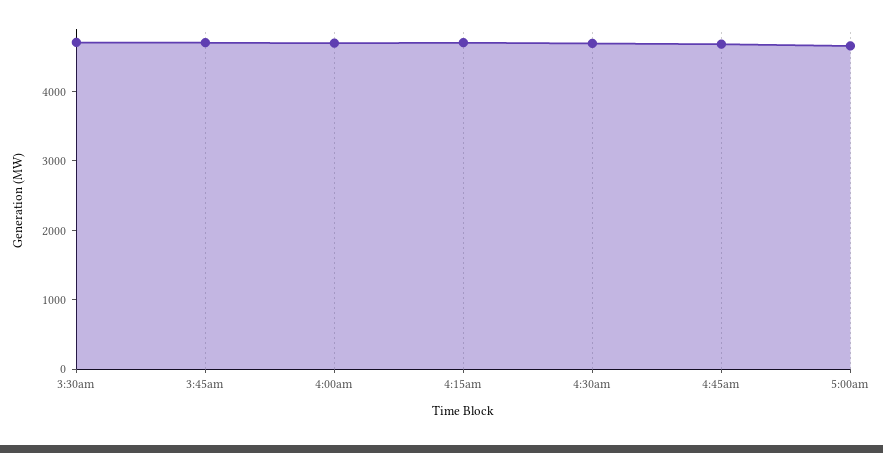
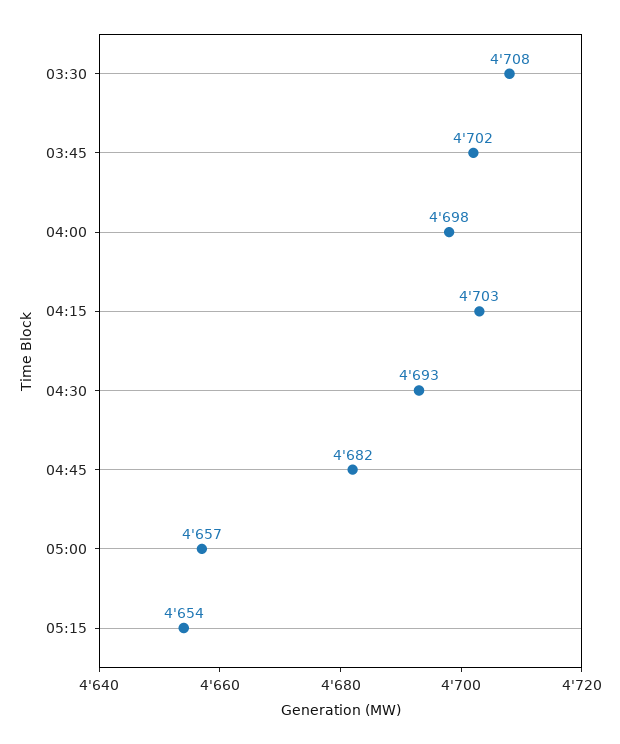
05:15: none -> 4654

